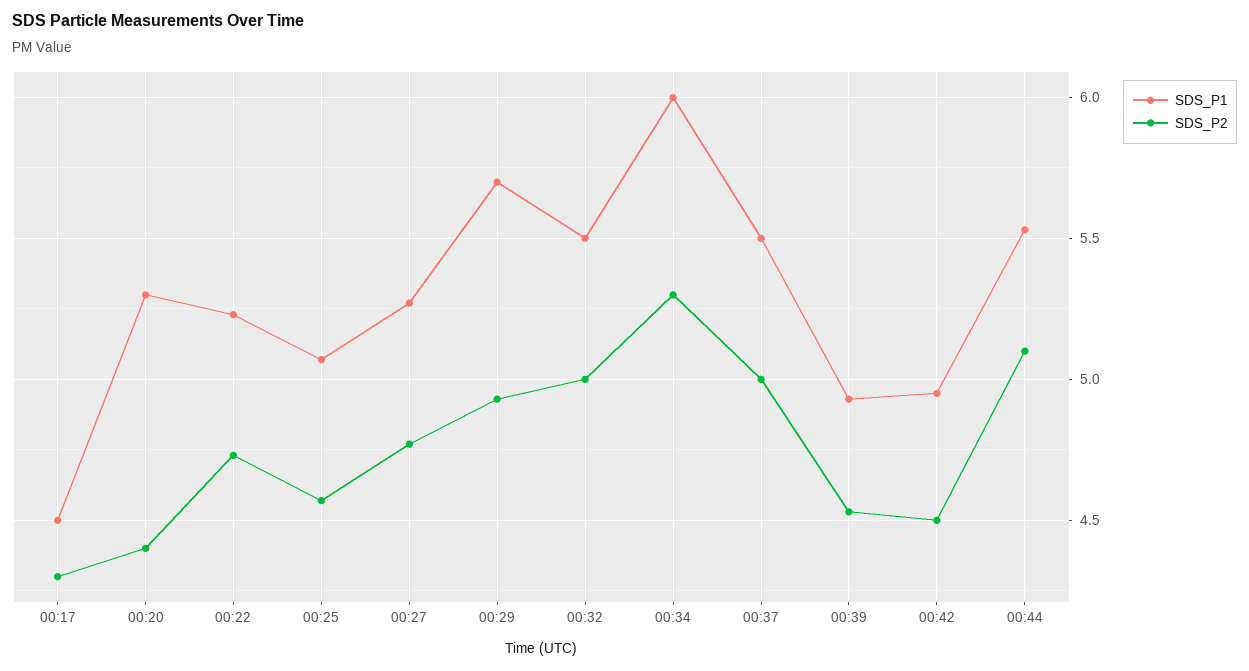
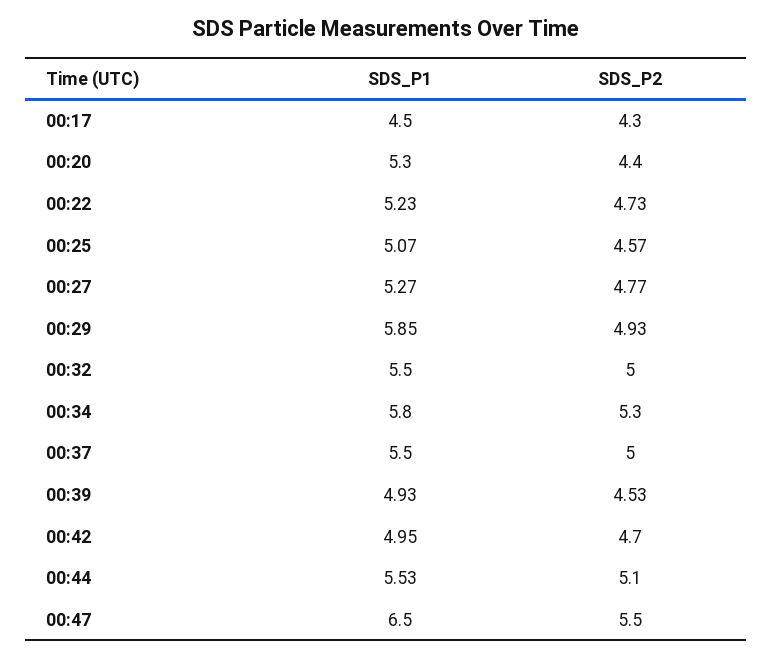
SDS_P1, 00:29: 5.7 -> 5.85
SDS_P1, 00:34: 6 -> 5.8
SDS_P2, 00:42: 4.5 -> 4.7
SDS_P1, 00:47: none -> 6.5
SDS_P2, 00:47: none -> 5.5

